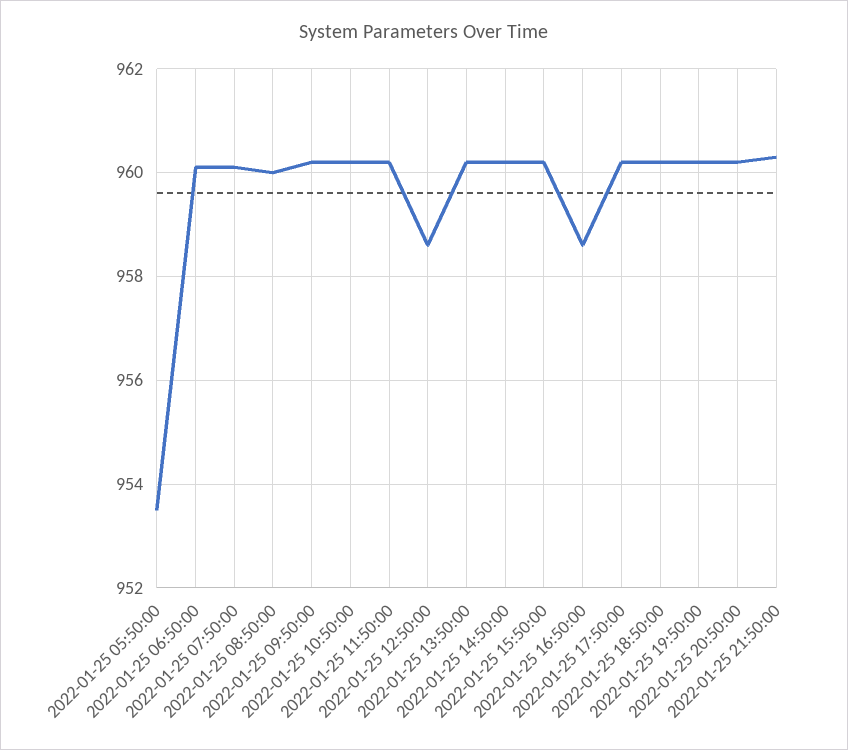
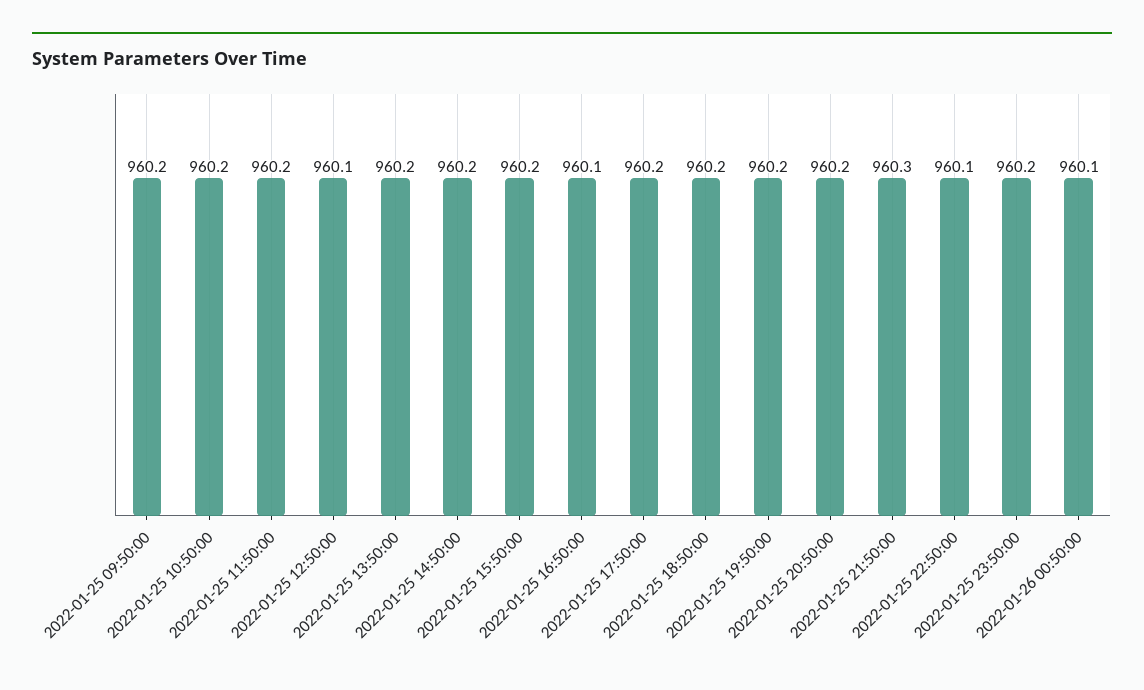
2022-01-25 05:50:00: 953.5 -> none
2022-01-25 06:50:00: 960 -> none
2022-01-25 07:50:00: 960 -> none
2022-01-25 08:50:00: 960 -> none
2022-01-25 12:50:00: 958.5 -> 960.1
2022-01-25 16:50:00: 958.5 -> 960.1
2022-01-25 22:50:00: none -> 960.1
2022-01-25 23:50:00: none -> 960.2
2022-01-26 00:50:00: none -> 960.1

